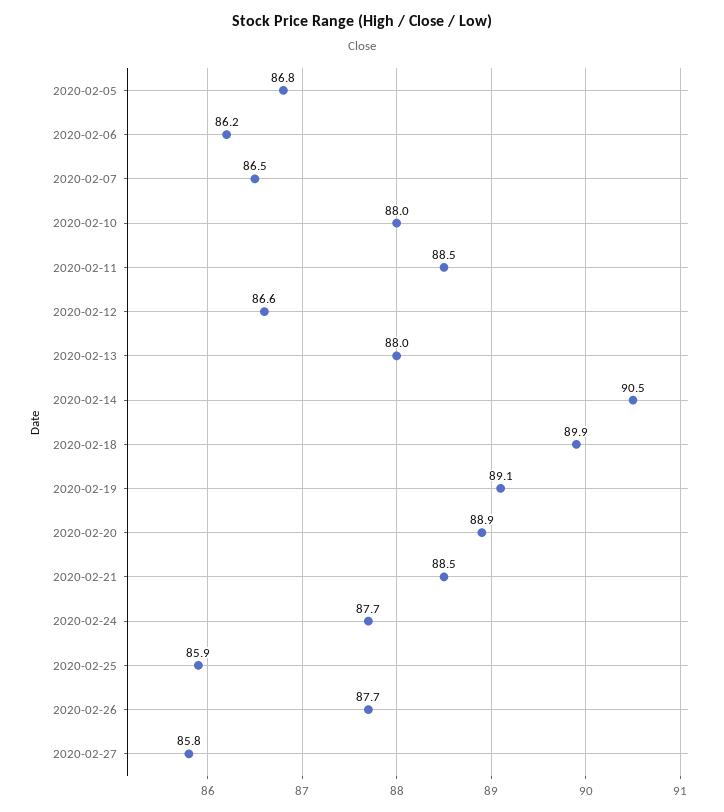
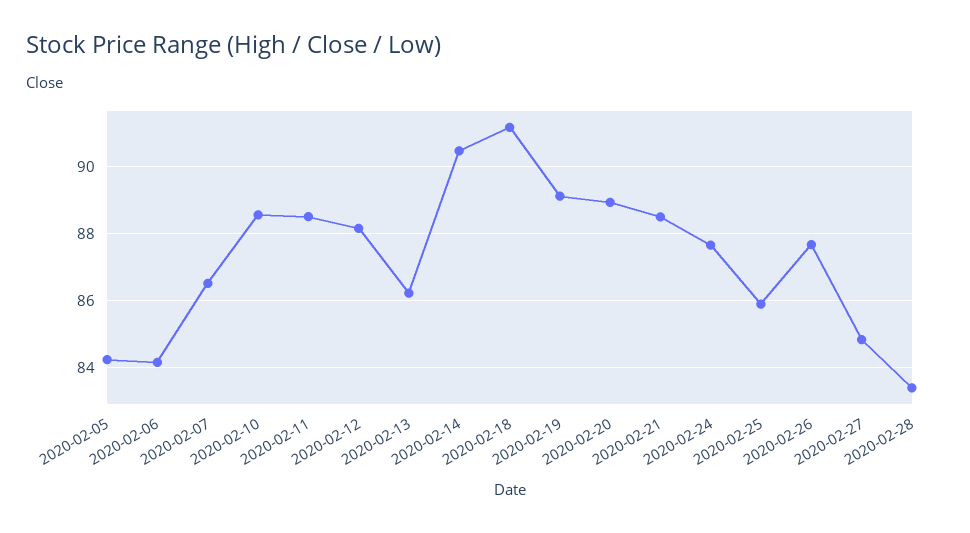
2020-02-05: 86.8 -> 84.2
2020-02-06: 86.2 -> 84.2
2020-02-10: 88 -> 88.6
2020-02-12: 86.6 -> 88.2
2020-02-13: 88 -> 86.2
2020-02-18: 89.9 -> 91.2
2020-02-27: 85.8 -> 84.8
2020-02-28: none -> 83.4

